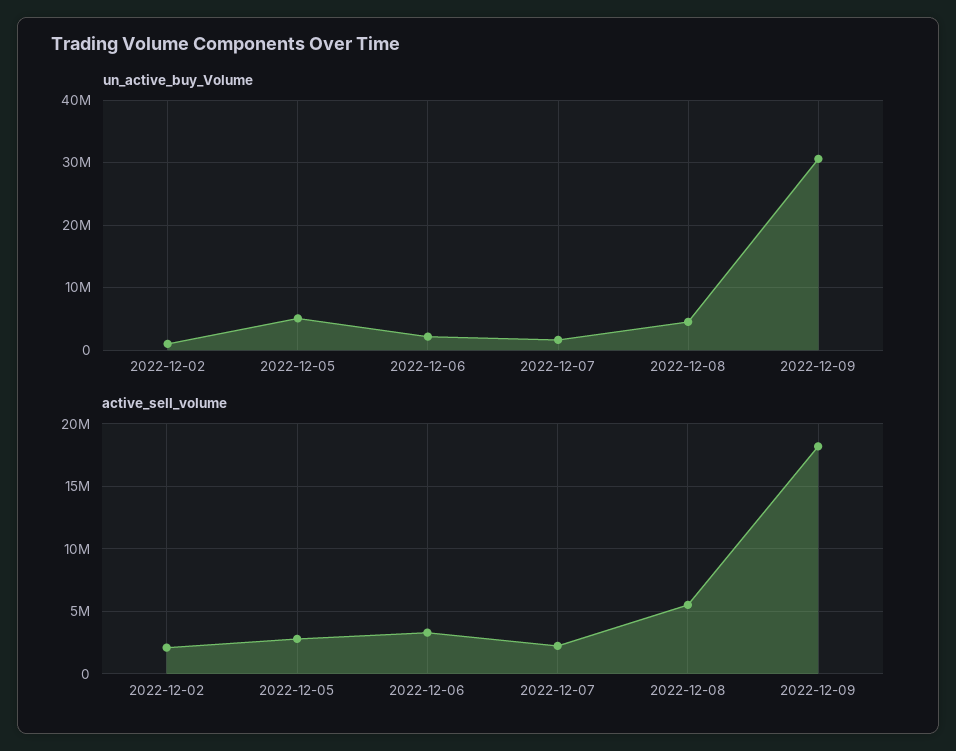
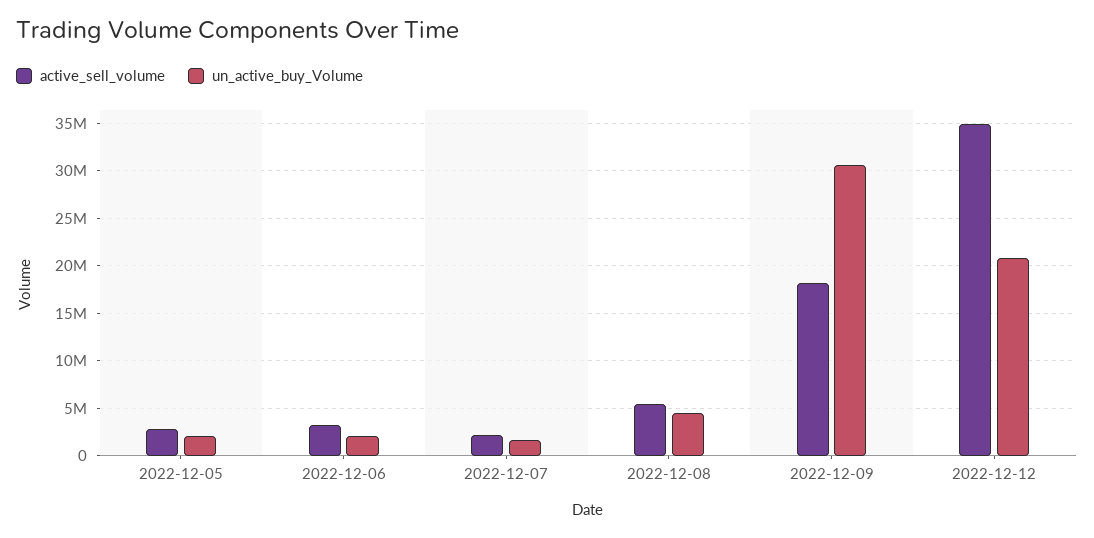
un_active_buy_Volume, 2022-12-02: 1000000 -> none
un_active_buy_Volume, 2022-12-05: 5000000 -> 2000000
active_sell_volume, 2022-12-02: 2000000 -> none
active_sell_volume, 2022-12-12: none -> 35000000
un_active_buy_Volume, 2022-12-12: none -> 21000000

